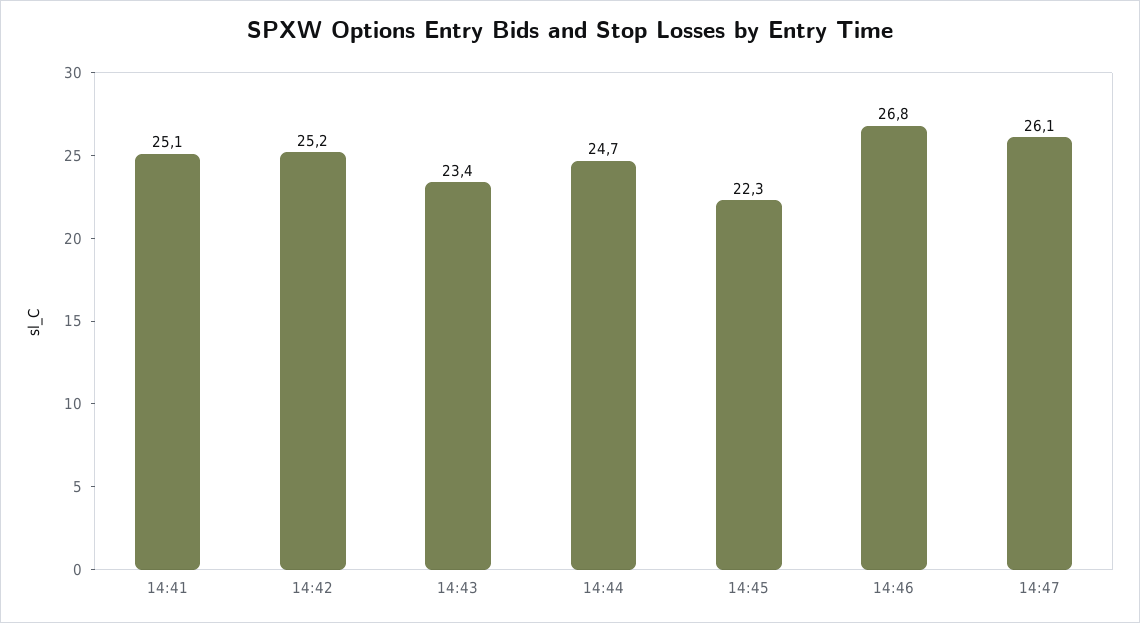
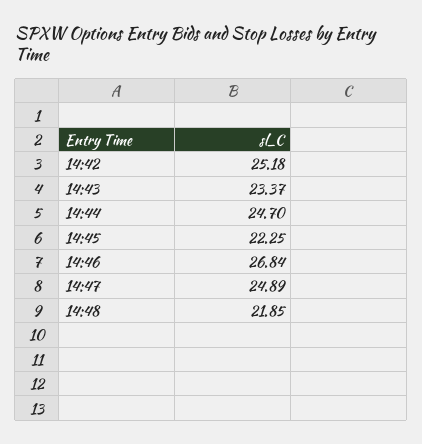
14:41: 25.1 -> none
14:47: 26.1 -> 24.89
14:48: none -> 21.85

